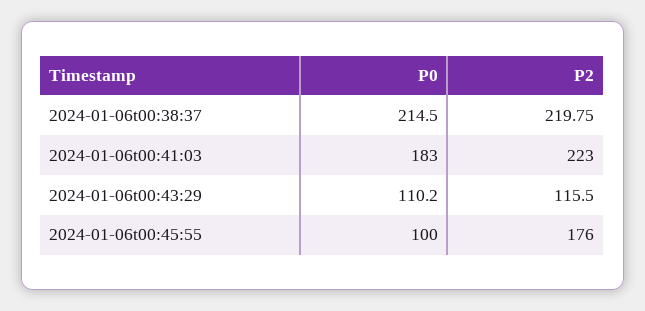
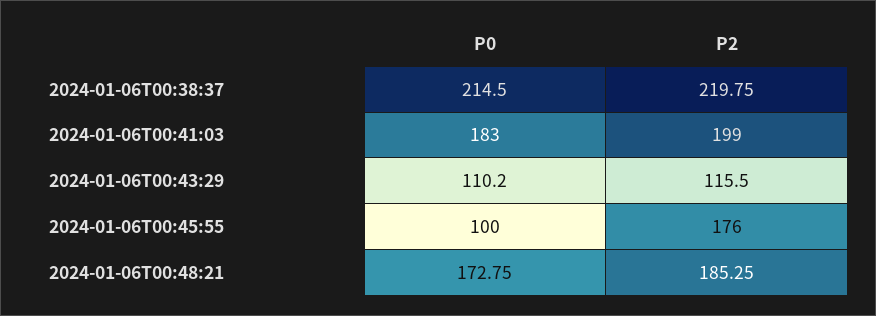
P2, 2024-01-06t00:41:03: 223 -> 199
P0, 2024-01-06T00:48:21: none -> 172.75
P2, 2024-01-06T00:48:21: none -> 185.25

